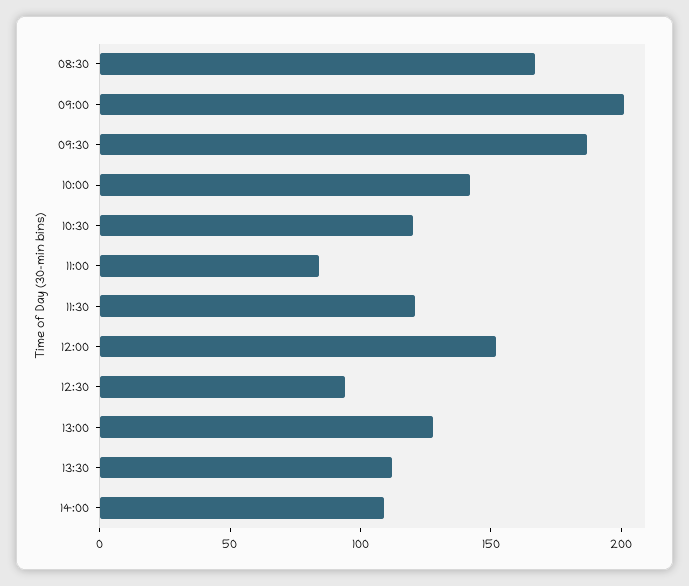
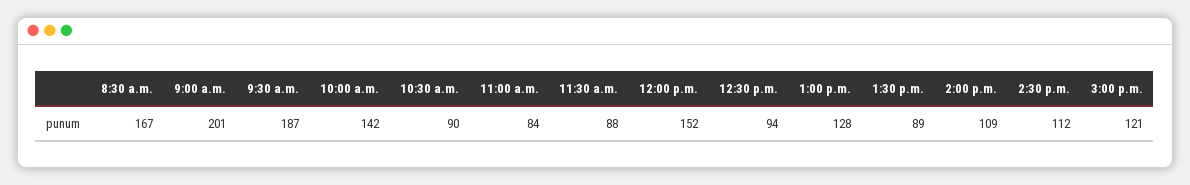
10:30: 120 -> 90
11:30: 120 -> 88
13:30: 110 -> 89
2:30 p.m.: none -> 112
3:00 p.m.: none -> 121

